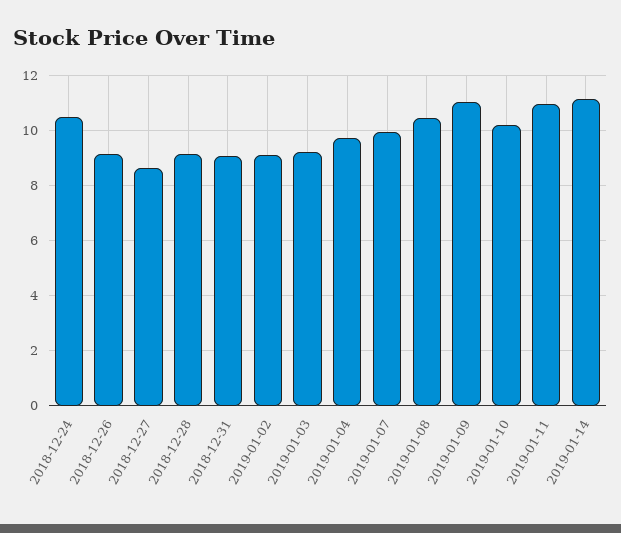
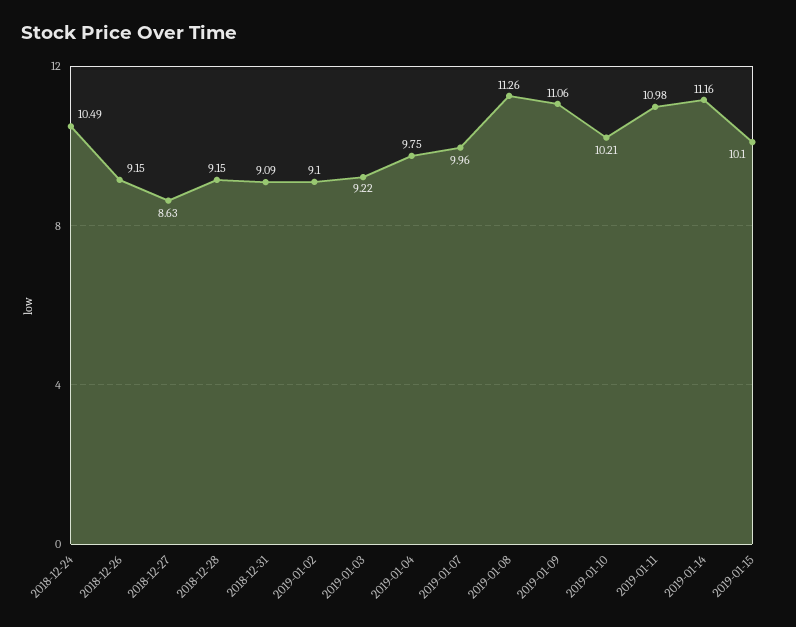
2019-01-08: 10.5 -> 11.26
2019-01-15: none -> 10.1

